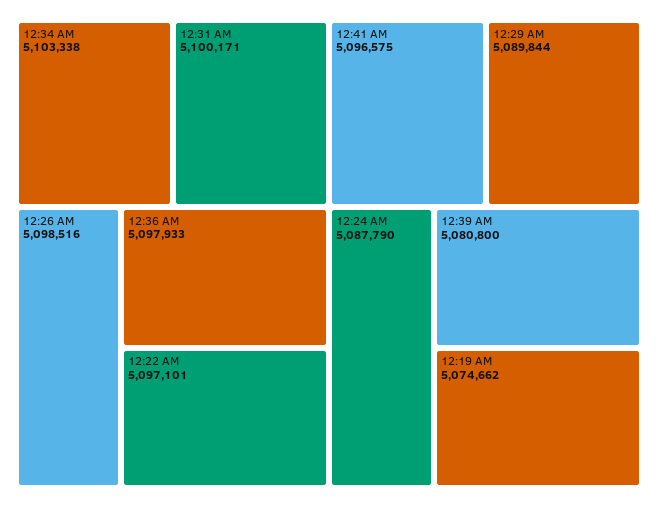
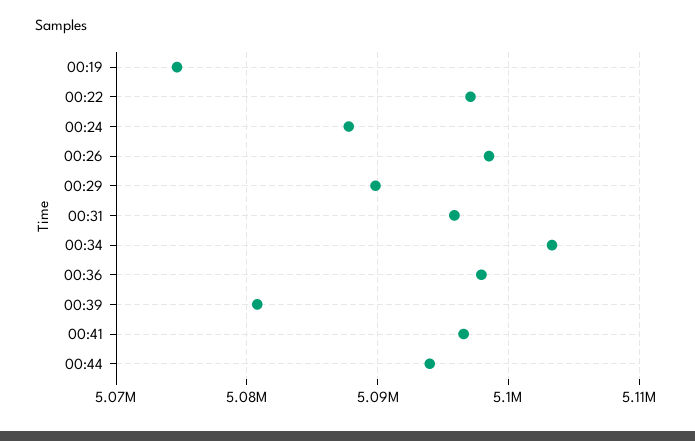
12:31 AM: 5100171 -> 5096000
00:44: none -> 5094000

